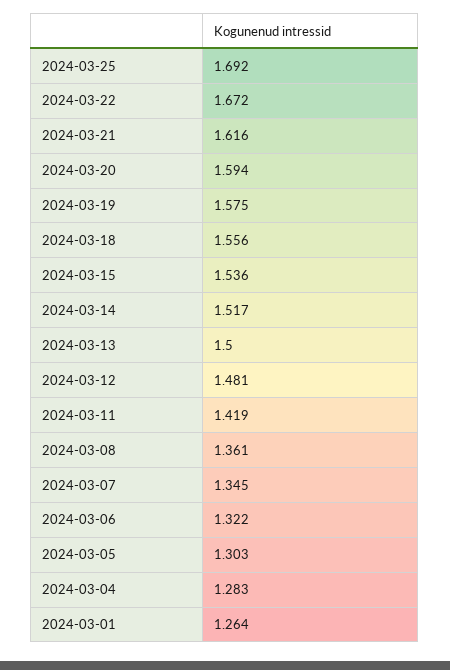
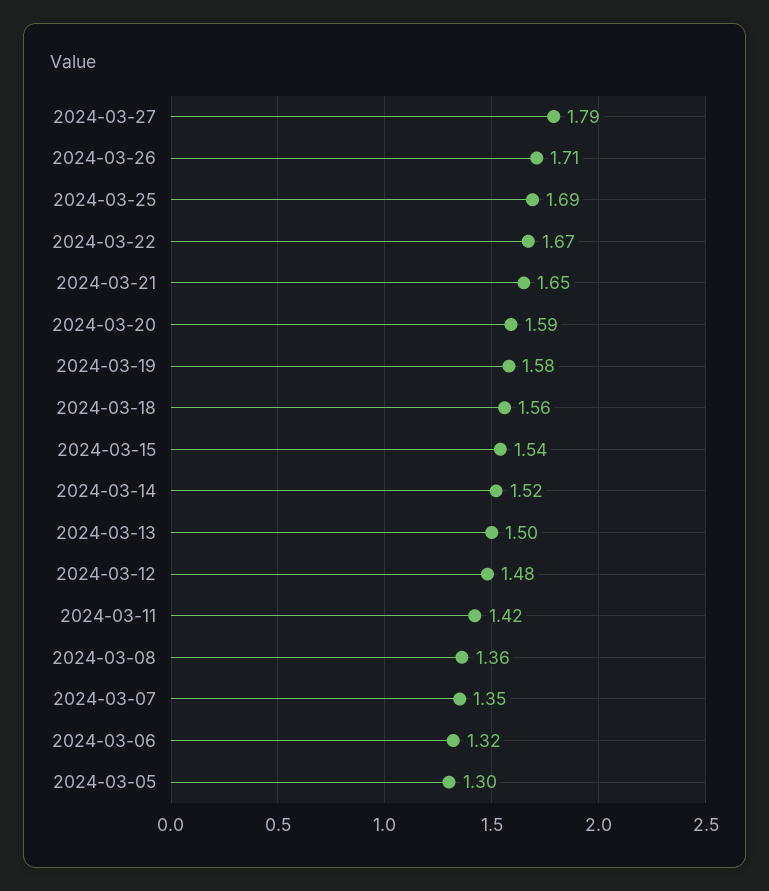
2024-03-21: 1.616 -> 1.65
2024-03-04: 1.283 -> none
2024-03-01: 1.264 -> none
2024-03-27: none -> 1.79
2024-03-26: none -> 1.71

